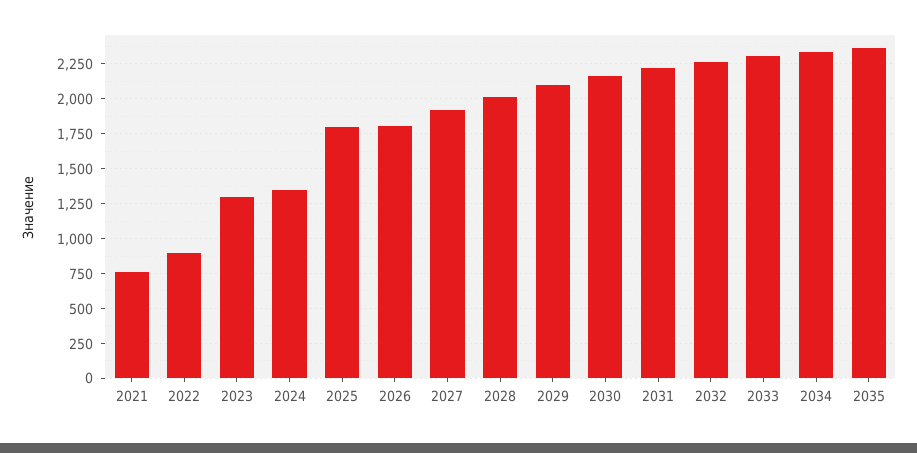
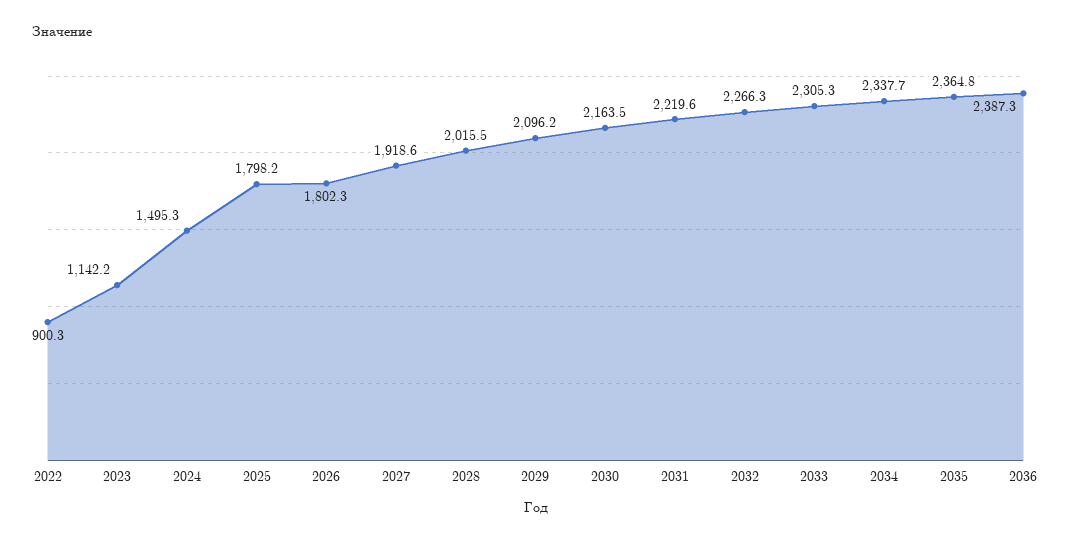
2021: 750 -> none
2023: 1300 -> 1142.2
2024: 1350 -> 1495.3
2036: none -> 2387.3

